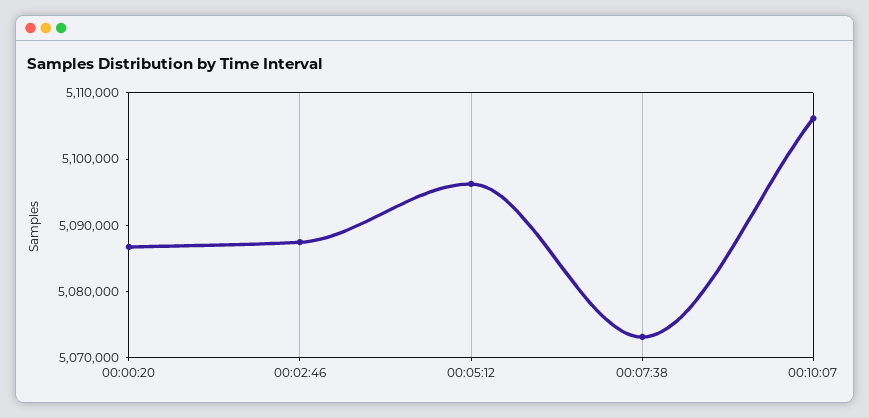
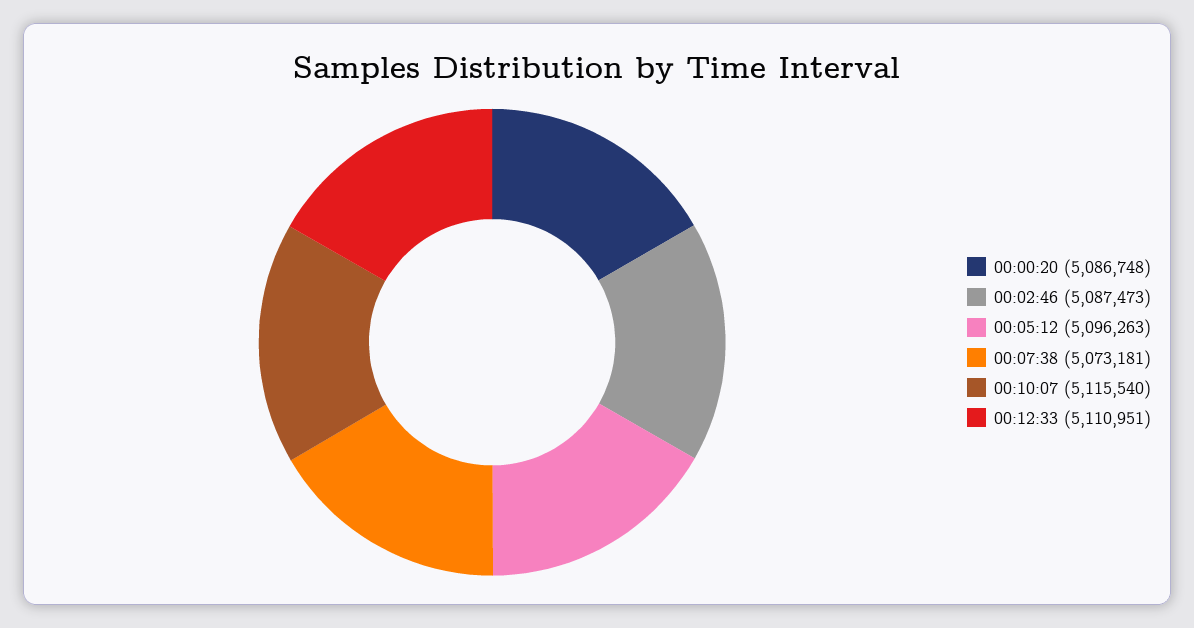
00:10:07: 5106000 -> 5115540
00:12:33: none -> 5110951

